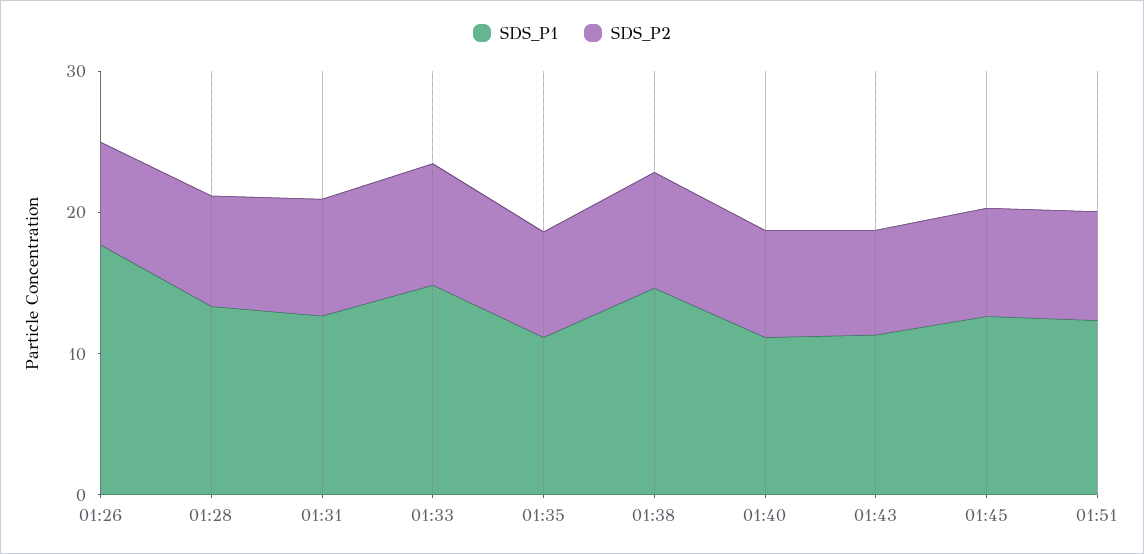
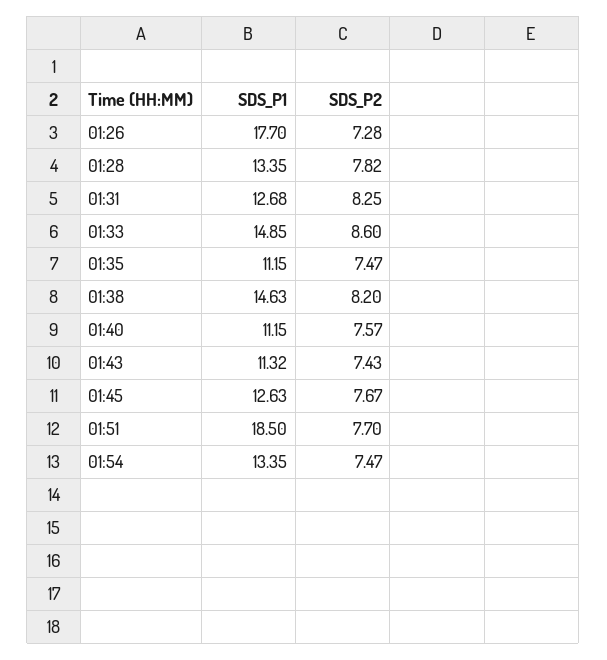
SDS_P1, 01:51: 12 -> 18.5
SDS_P1, 01:54: none -> 13.35
SDS_P2, 01:54: none -> 7.47

